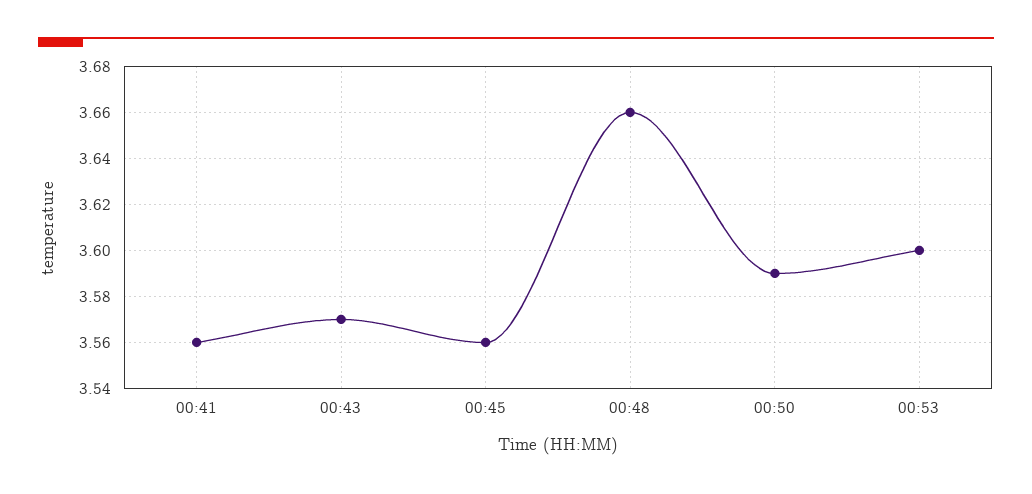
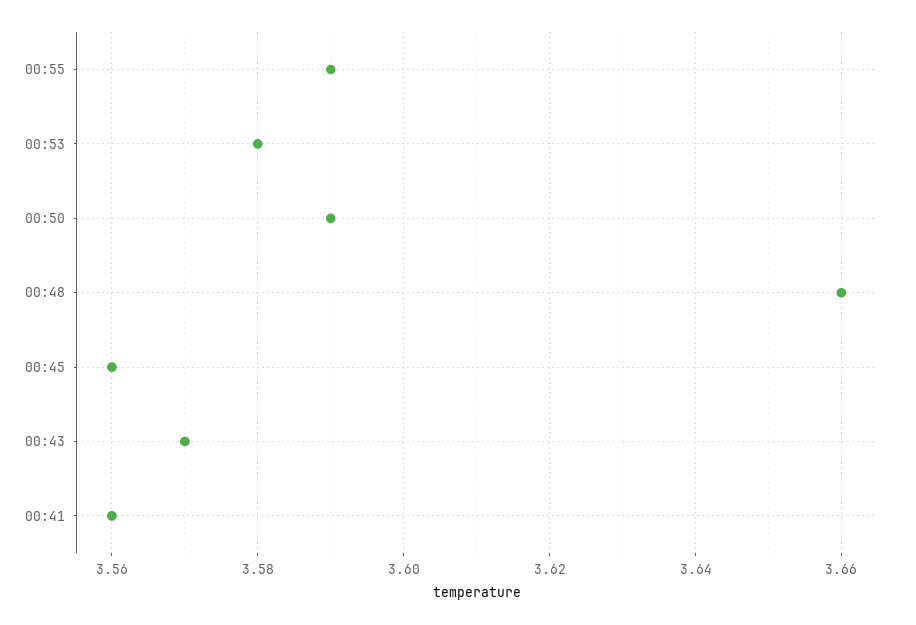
00:53: 3.6 -> 3.58
00:55: none -> 3.59

